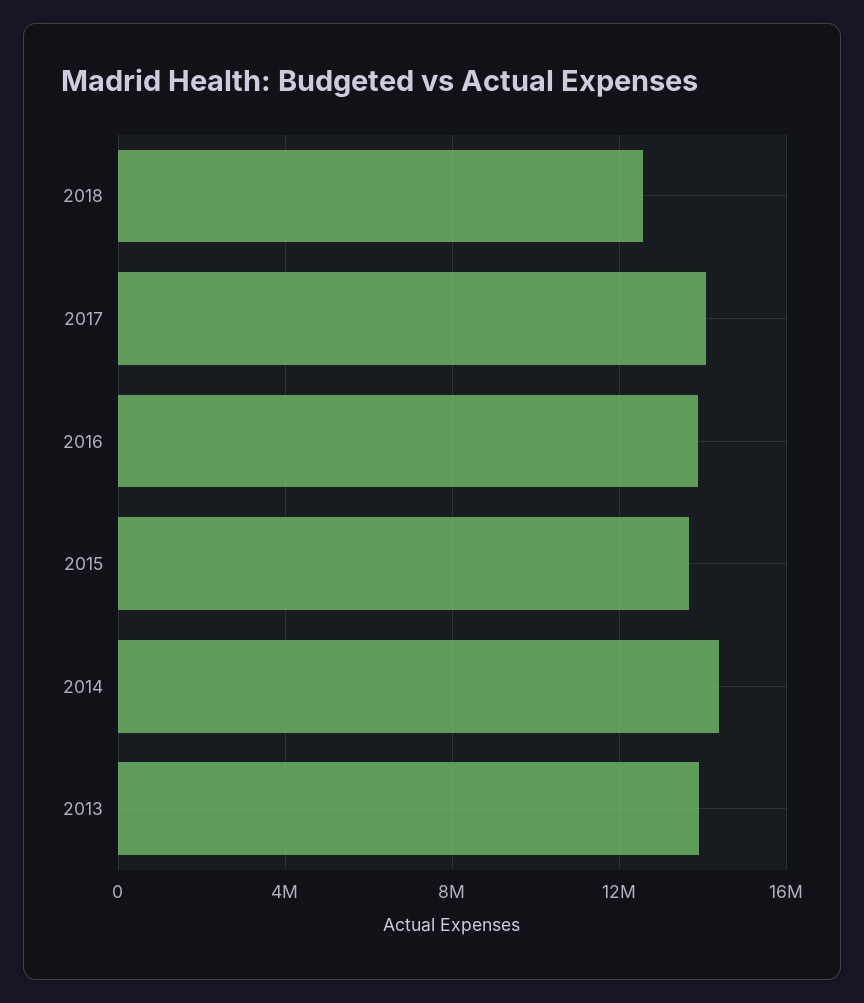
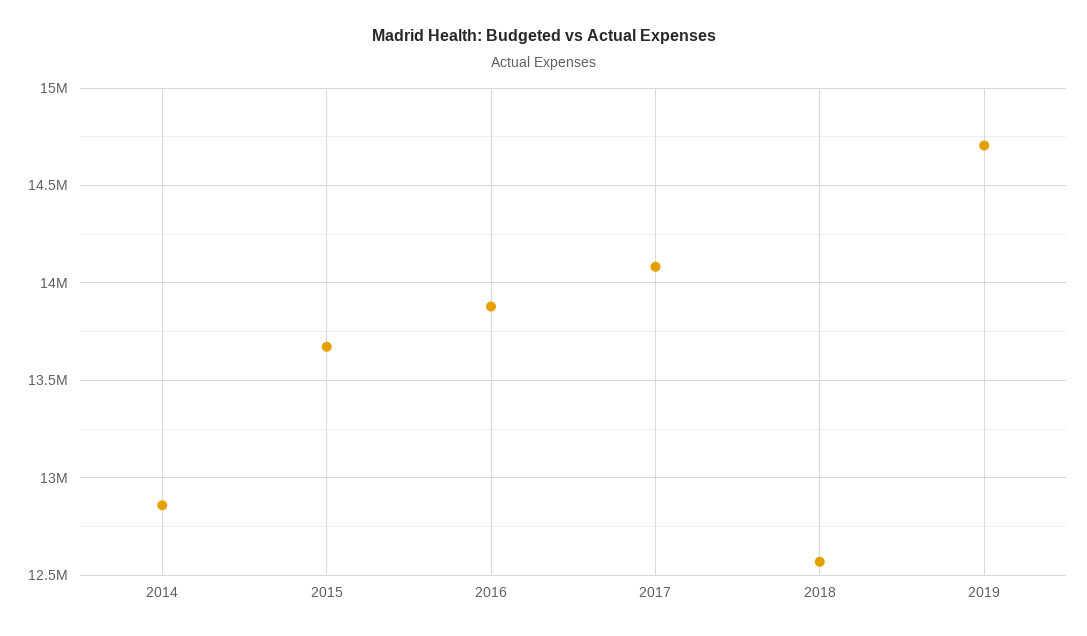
2014: 14500000 -> 12850000
2013: 14000000 -> none
2019: none -> 14700000

